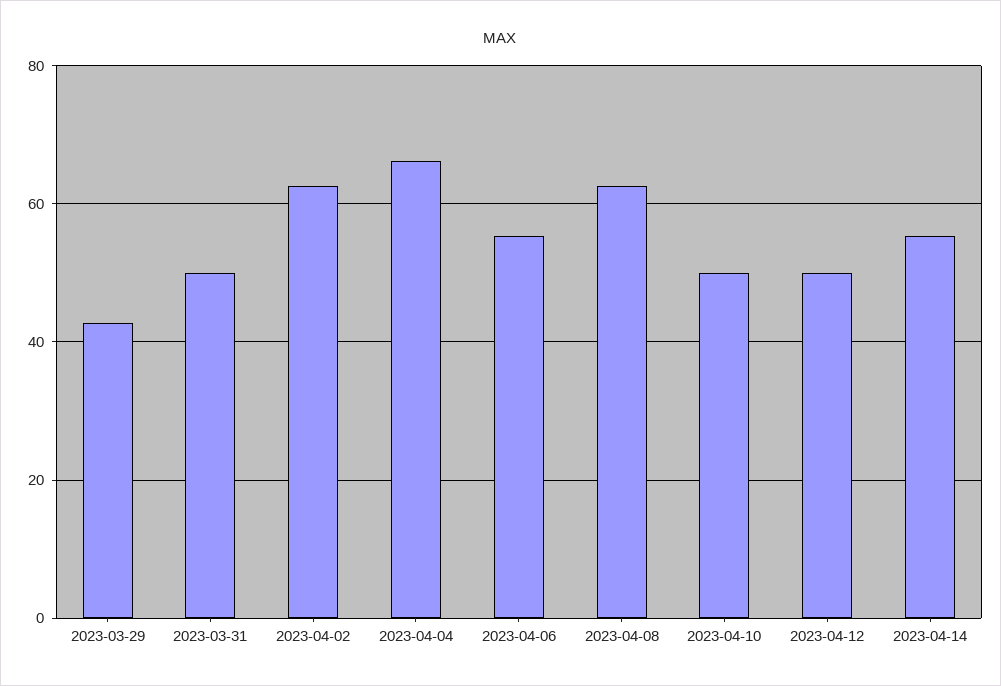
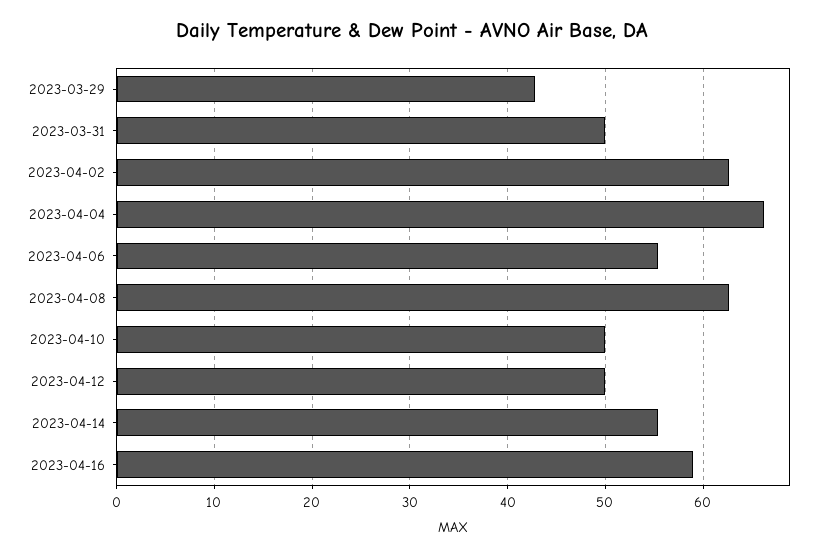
2023-04-16: none -> 59

